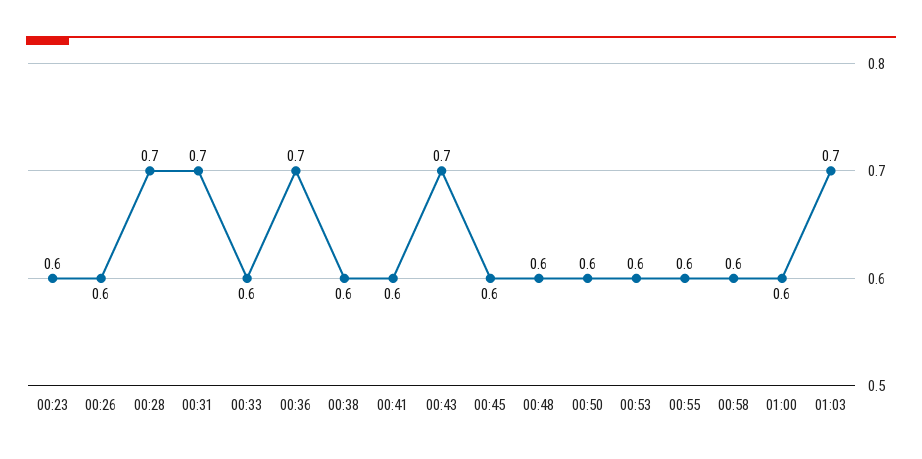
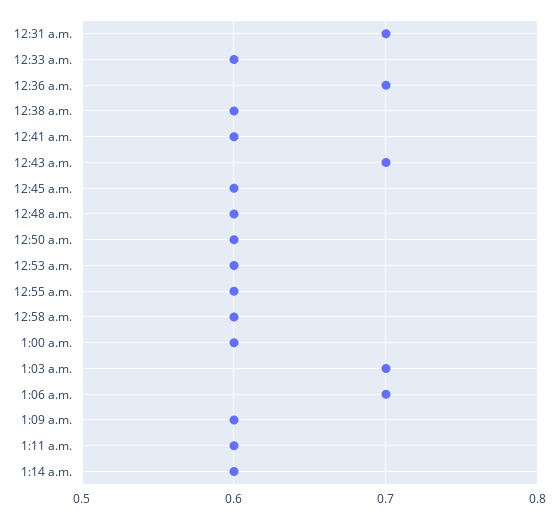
00:23: 0.6 -> none
00:26: 0.6 -> none
00:28: 0.7 -> none
1:06 a.m.: none -> 0.7
1:09 a.m.: none -> 0.6
1:11 a.m.: none -> 0.6
1:14 a.m.: none -> 0.6

